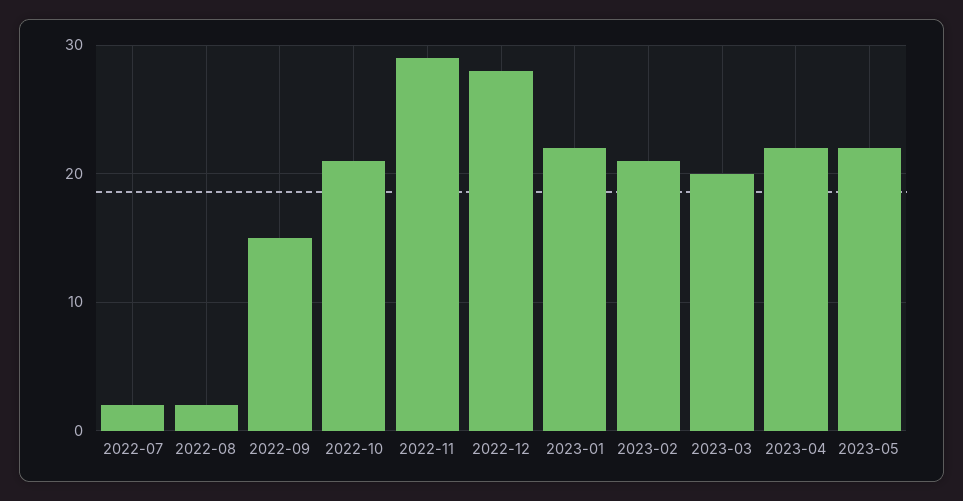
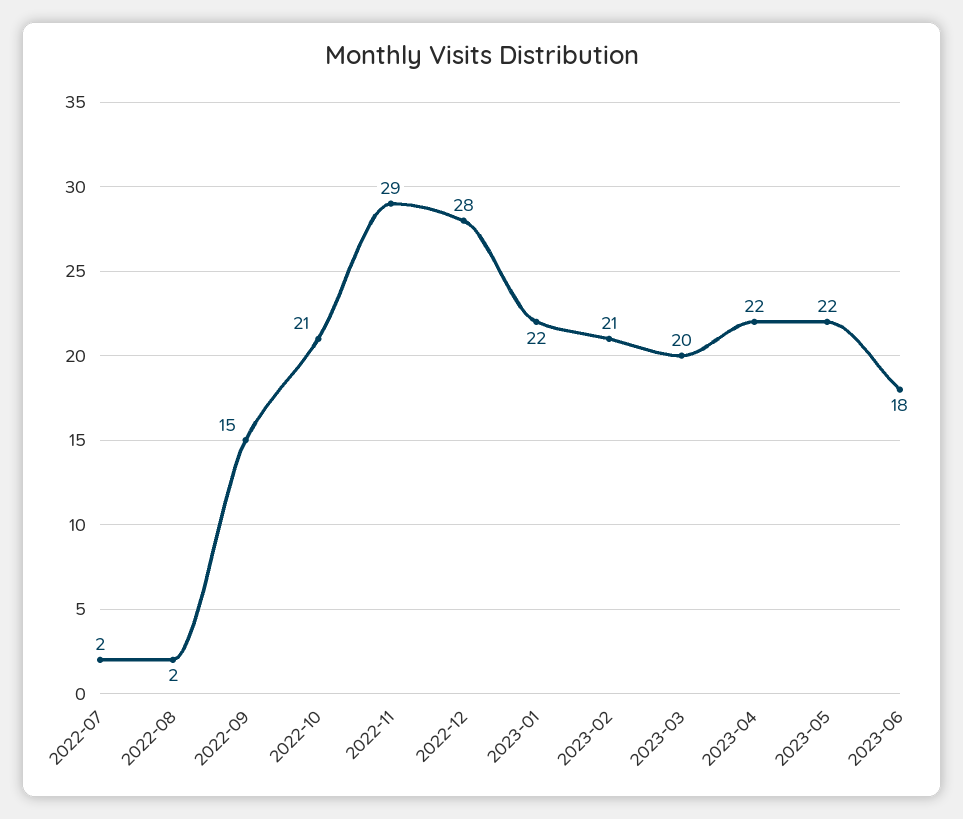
2023-06: none -> 18

